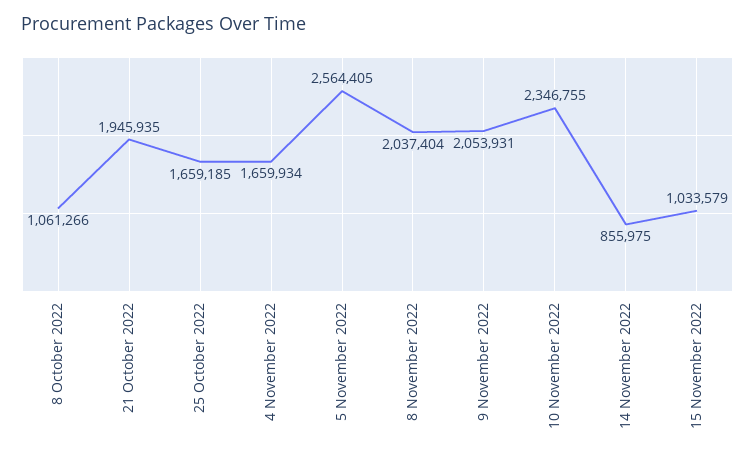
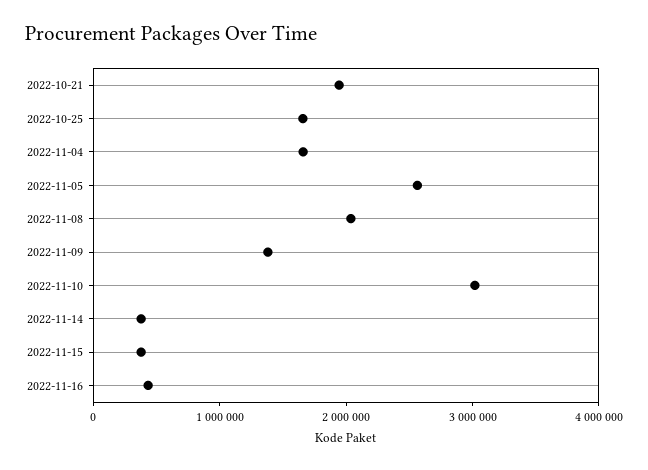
8 October 2022: 1061266 -> none
9 November 2022: 2053931 -> 1400000
10 November 2022: 2346755 -> 3000000
14 November 2022: 855975 -> 400000
15 November 2022: 1033579 -> 400000
2022-11-16: none -> 400000

